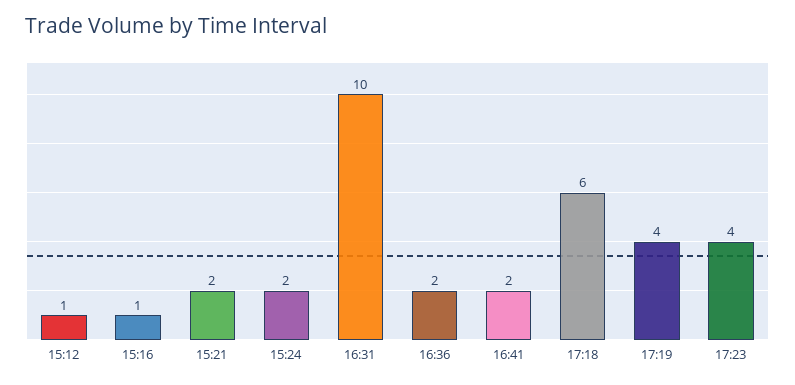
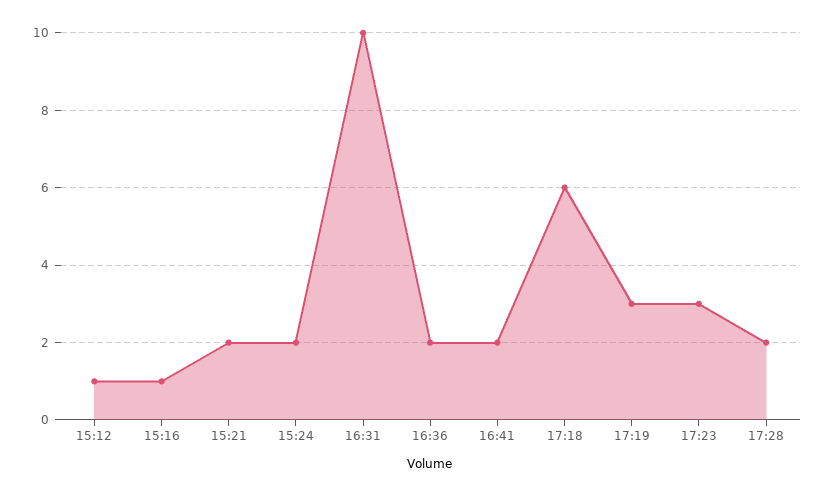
17:19: 4 -> 3
17:23: 4 -> 3
17:28: none -> 2

